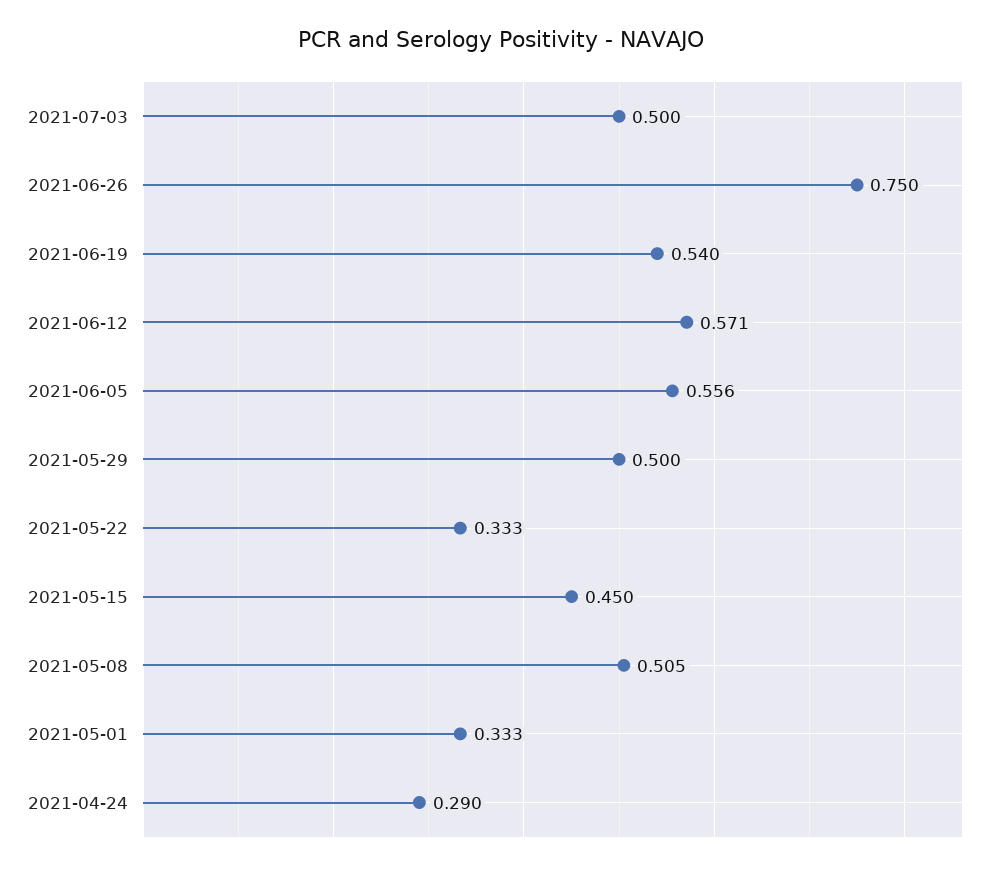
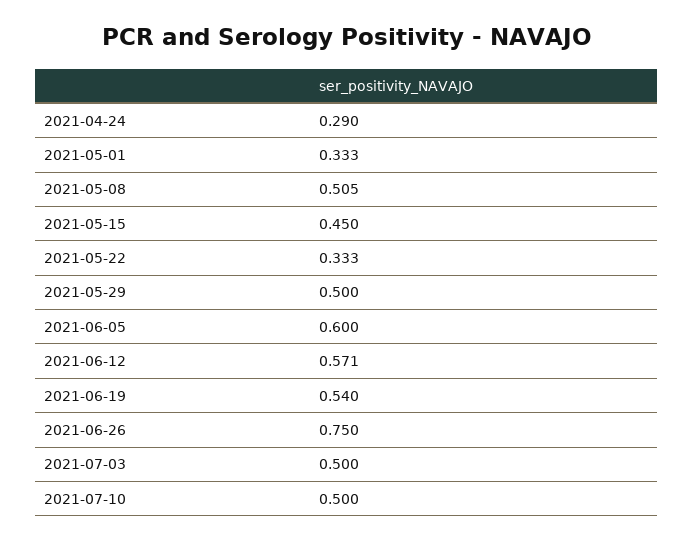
2021-06-05: 0.556 -> 0.6
2021-07-10: none -> 0.5

